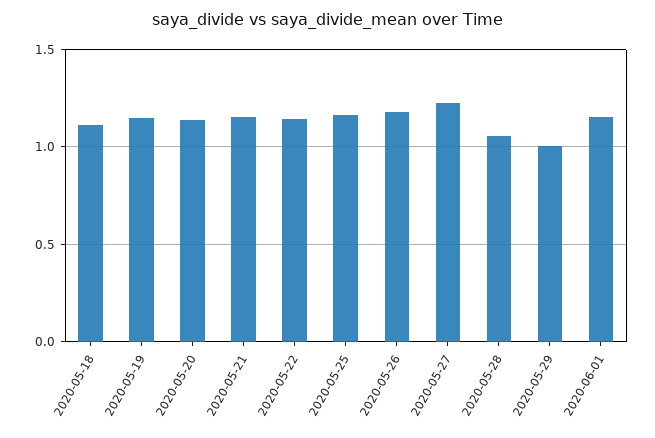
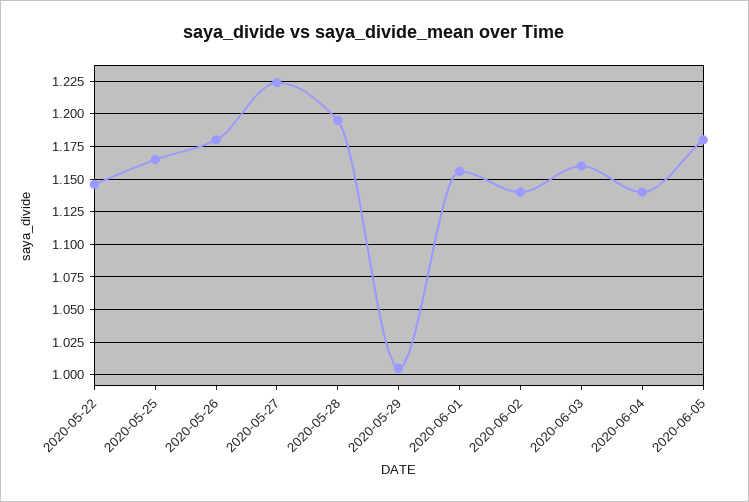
2020-05-18: 1.1 -> none
2020-05-19: 1.15 -> none
2020-05-20: 1.15 -> none
2020-05-21: 1.15 -> none
2020-05-28: 1.05 -> 1.195
2020-06-02: none -> 1.14
2020-06-03: none -> 1.16
2020-06-04: none -> 1.14
2020-06-05: none -> 1.18

